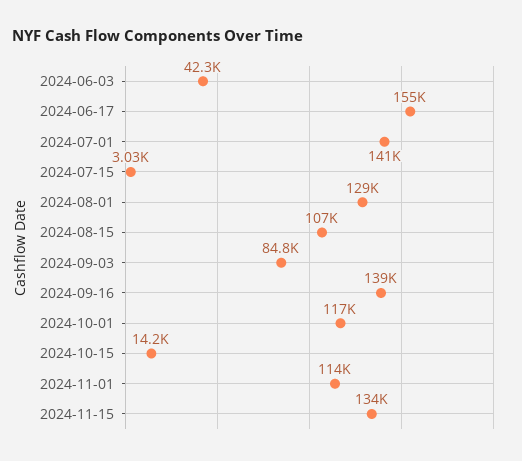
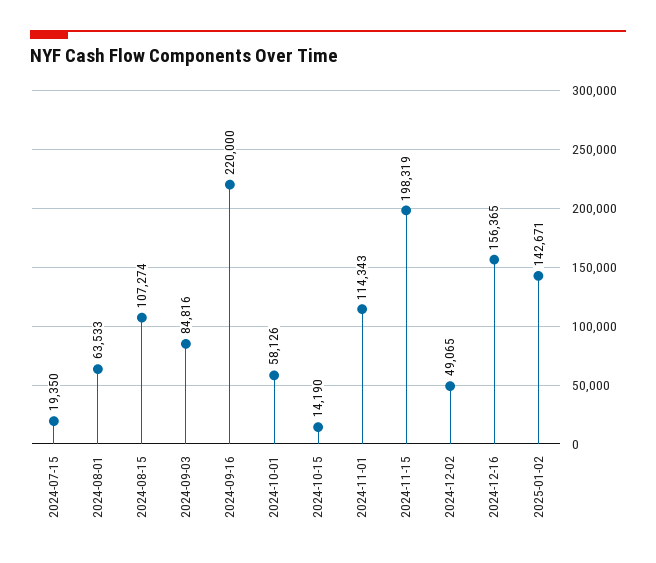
2024-06-03: 42300 -> none
2024-06-17: 155000 -> none
2024-07-01: 141000 -> none
2024-07-15: 3030 -> 19350
2024-08-01: 129000 -> 63533
2024-09-16: 139000 -> 220000
2024-10-01: 117000 -> 58126
2024-11-15: 134000 -> 198319
2024-12-02: none -> 49065
2024-12-16: none -> 156365
2025-01-02: none -> 142671

